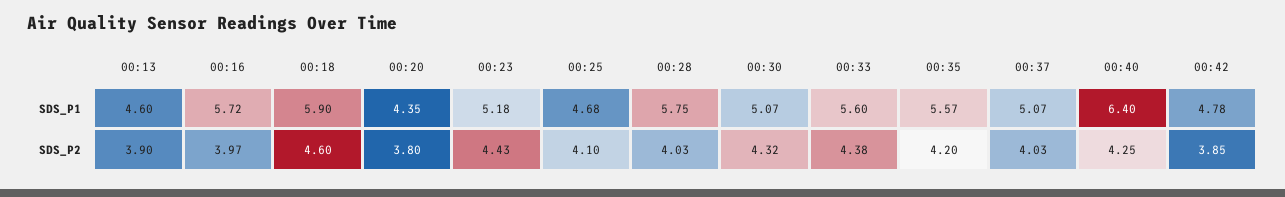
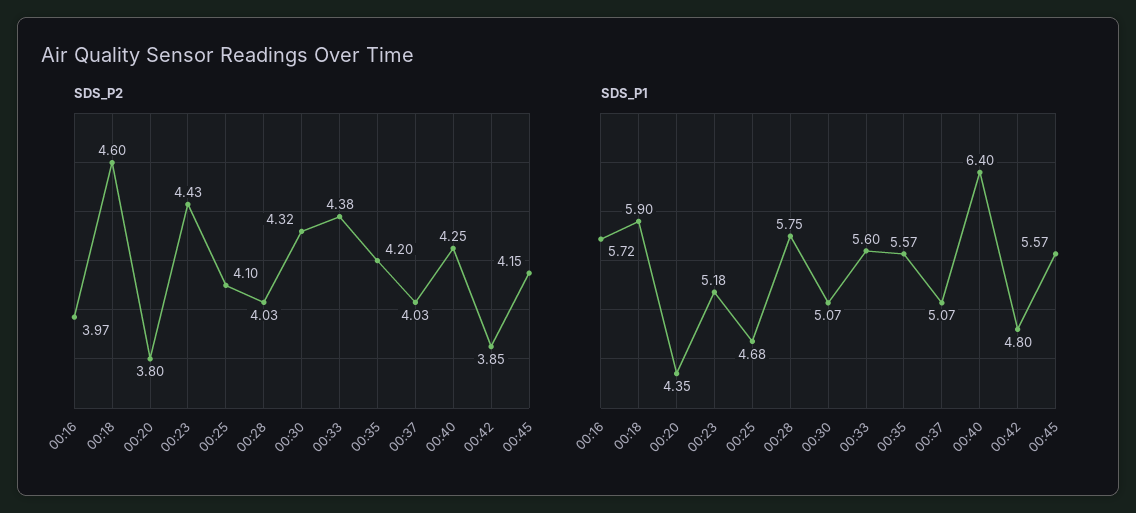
SDS_P1, 00:13: 4.6 -> none
SDS_P1, 00:42: 4.78 -> 4.8
SDS_P2, 00:13: 3.9 -> none
SDS_P2, 00:45: none -> 4.15
SDS_P1, 00:45: none -> 5.57

